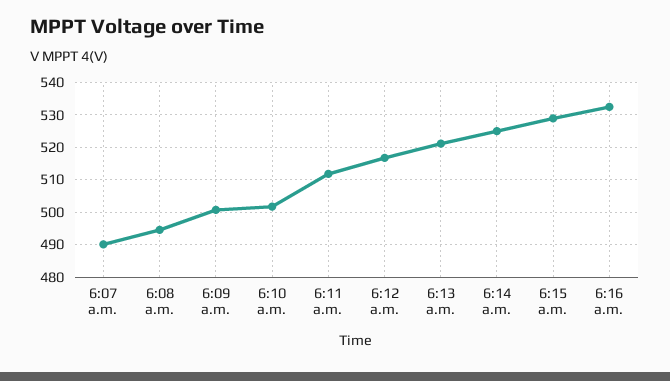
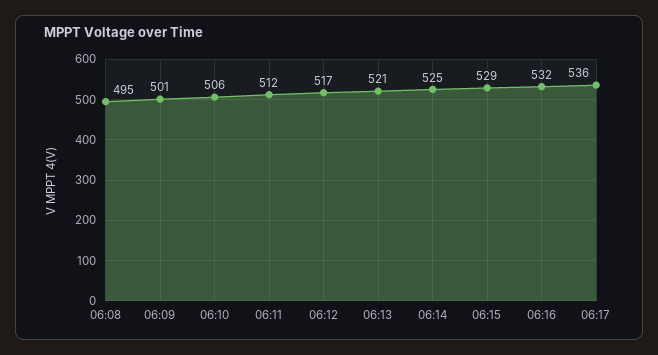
6:07 a.m.: 490 -> none
6:10 a.m.: 502 -> 506
06:17: none -> 536

